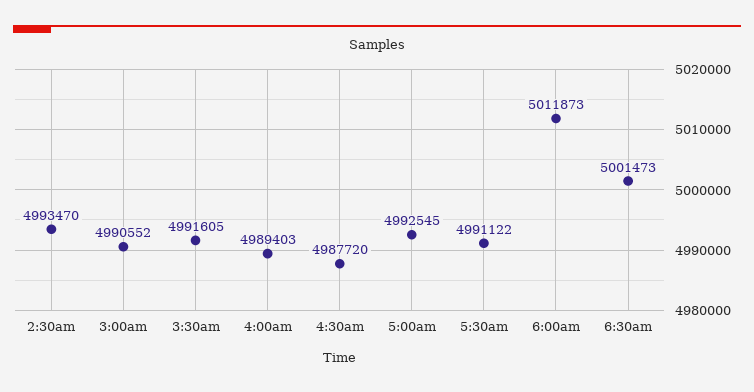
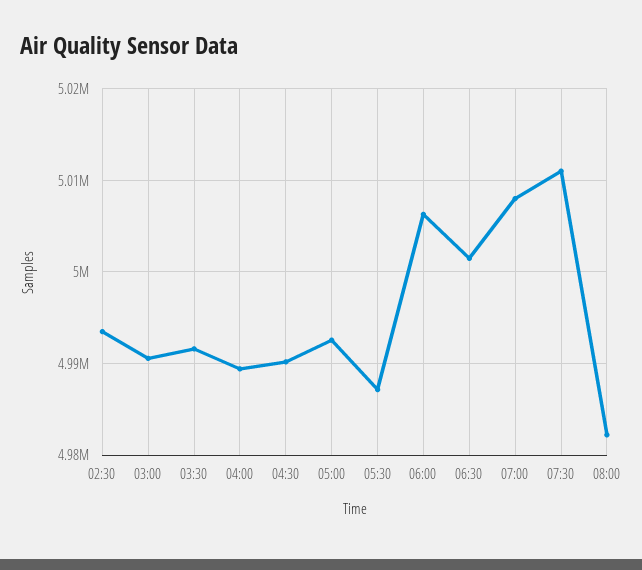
4:30am: 4987720 -> 4990000
5:30am: 4991122 -> 4987000
6:00am: 5011873 -> 5006000
07:00: none -> 5008000
07:30: none -> 5011000
08:00: none -> 4982000

